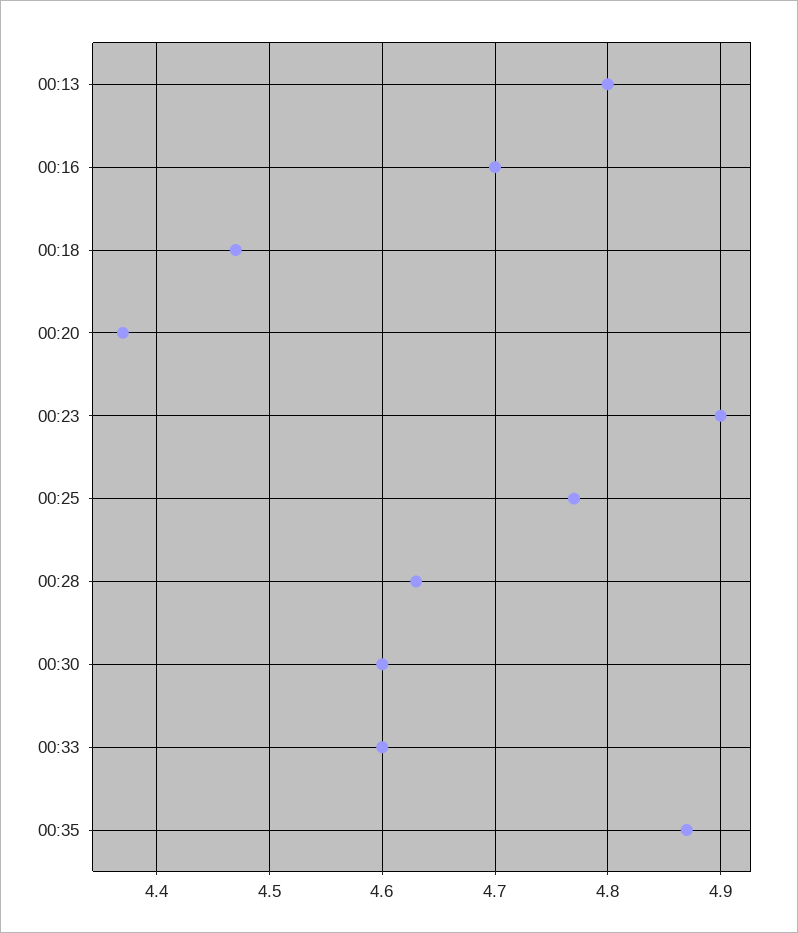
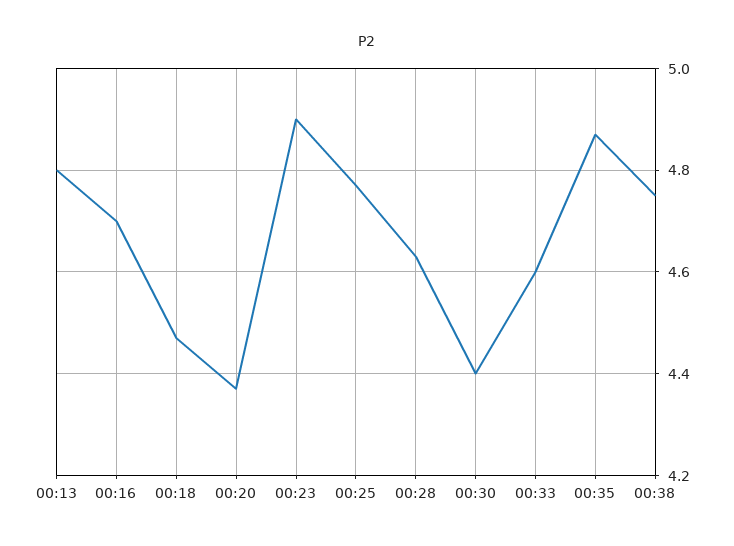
00:30: 4.6 -> 4.4
00:38: none -> 4.75

